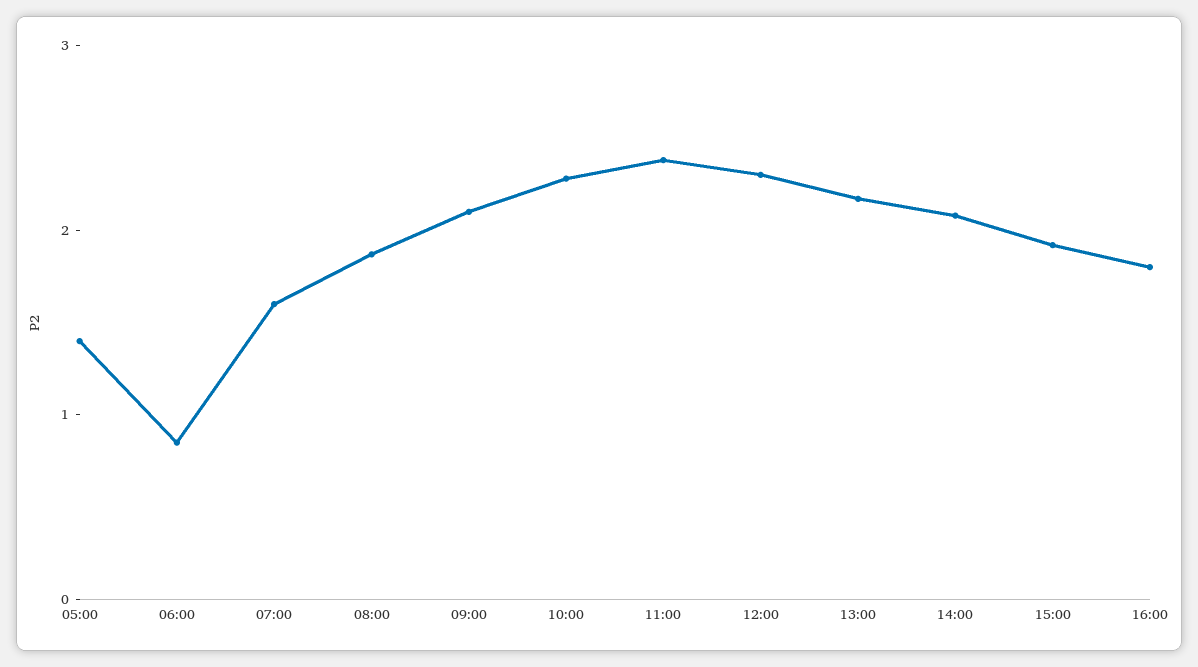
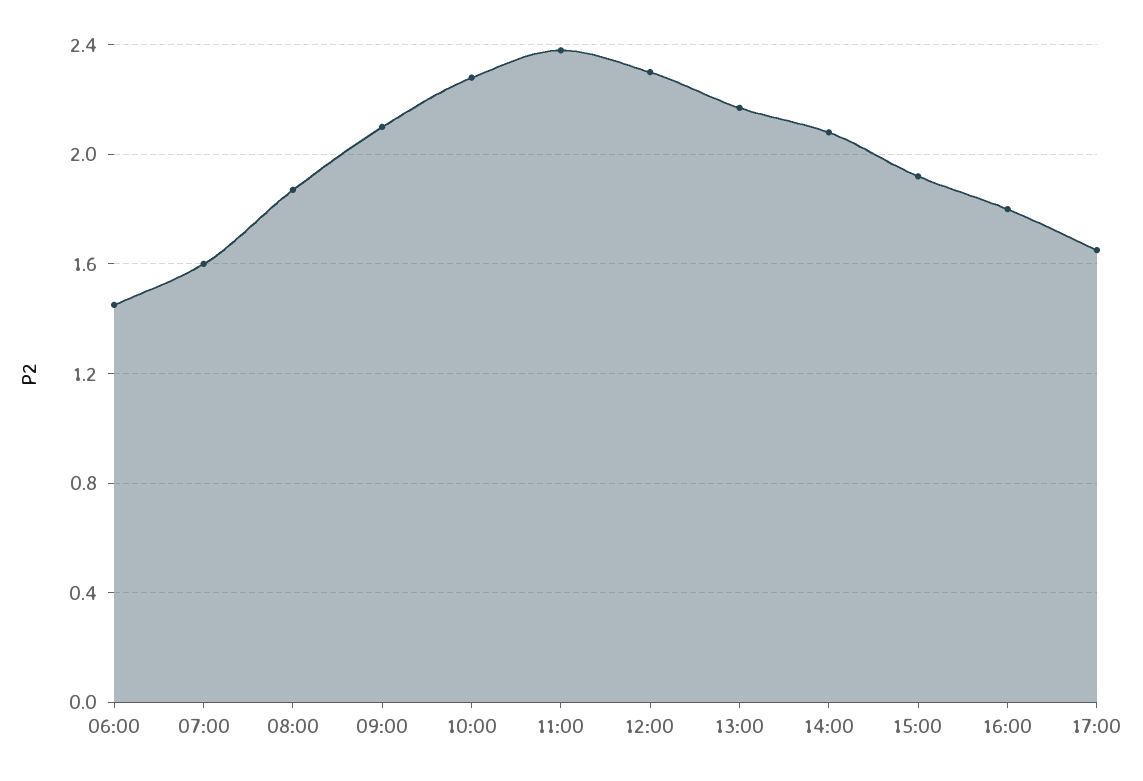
05:00: 1.4 -> none
06:00: 0.8 -> 1.45
17:00: none -> 1.65

